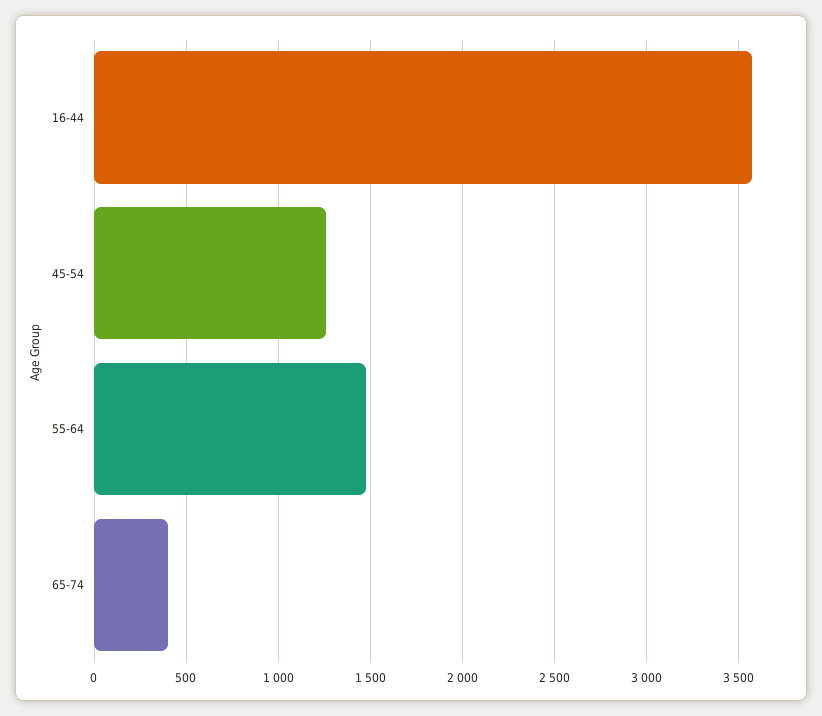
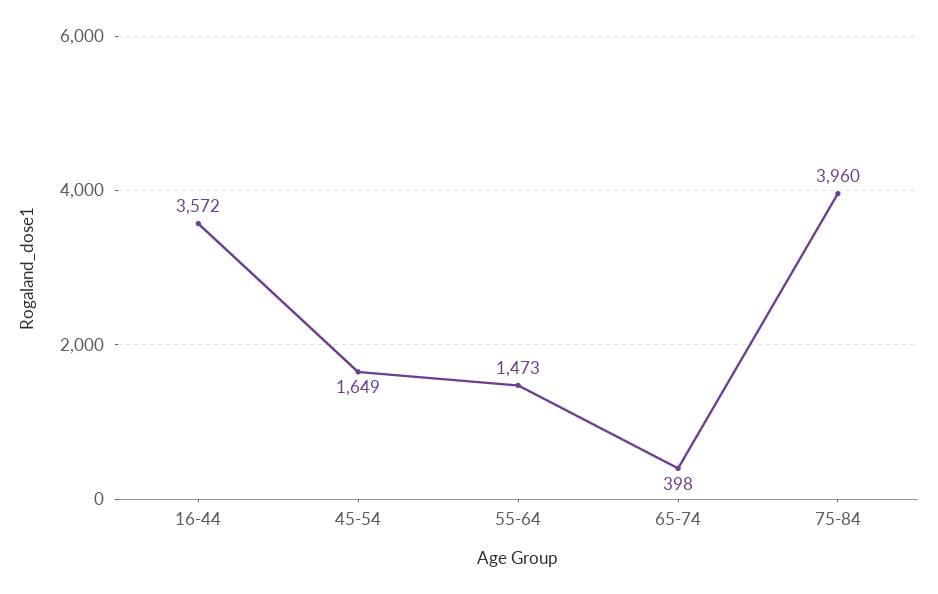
45-54: 1250 -> 1649
75-84: none -> 3960

